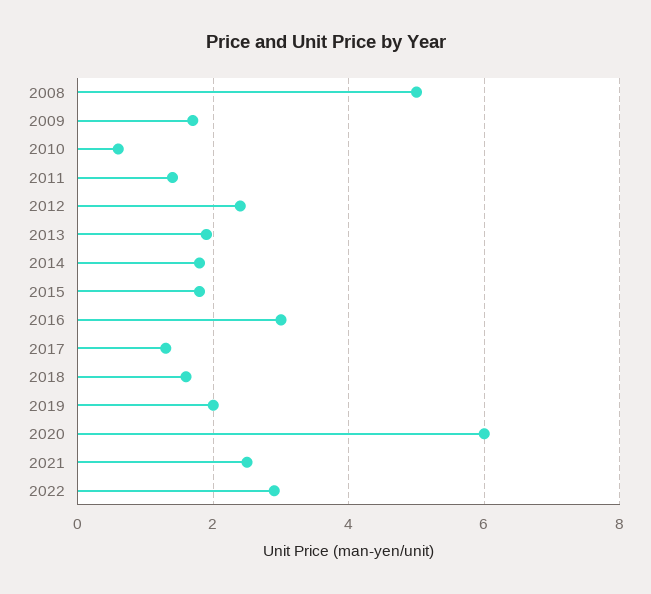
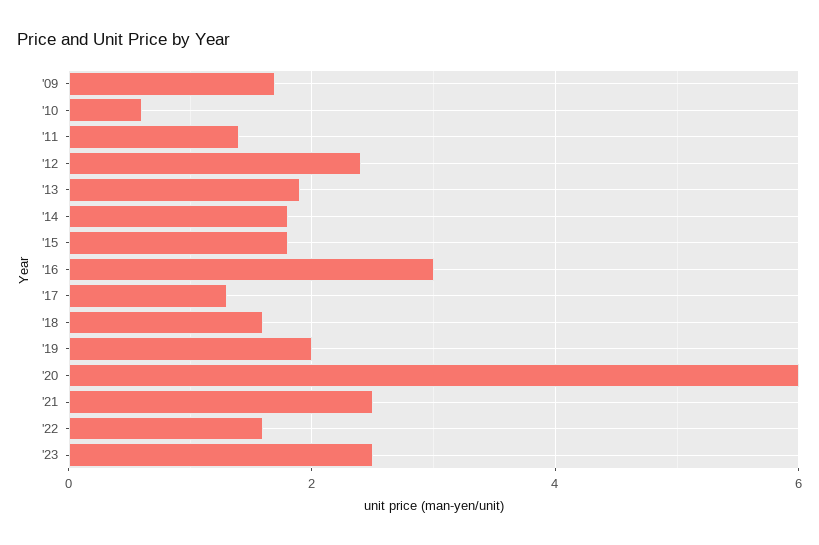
2008: 5 -> none
2022: 3 -> 1.5
'23: none -> 2.5

